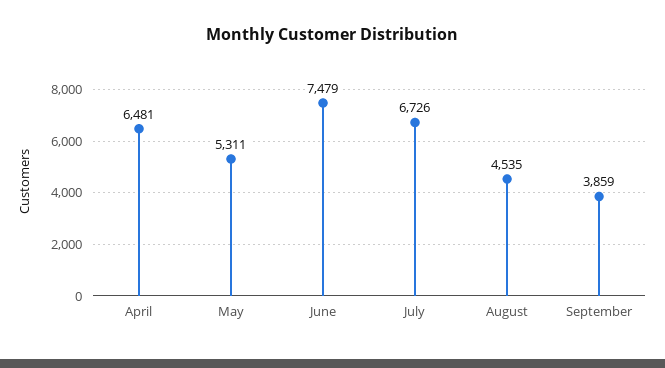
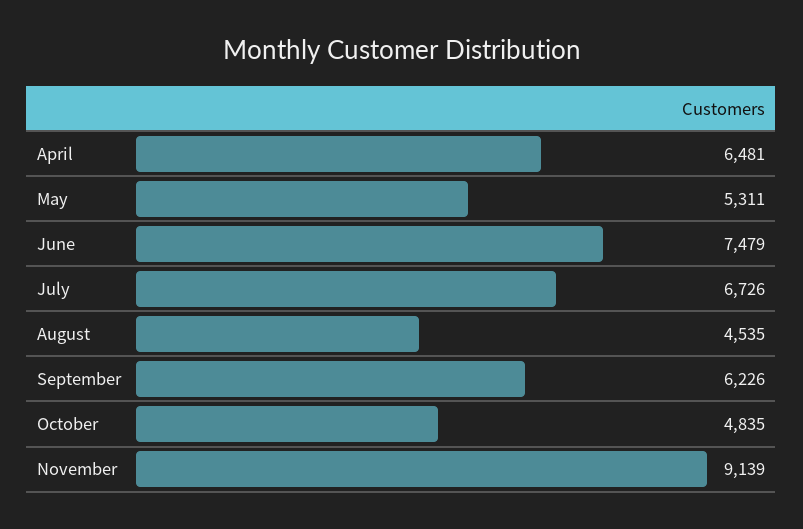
September: 3859 -> 6226
October: none -> 4835
November: none -> 9139

